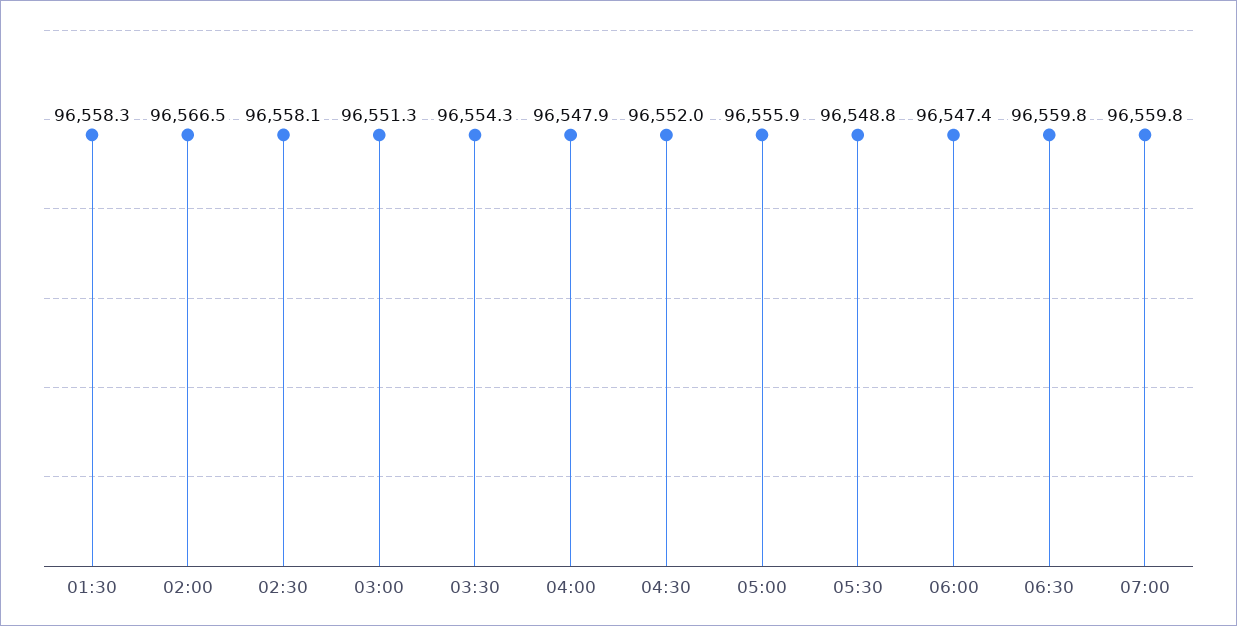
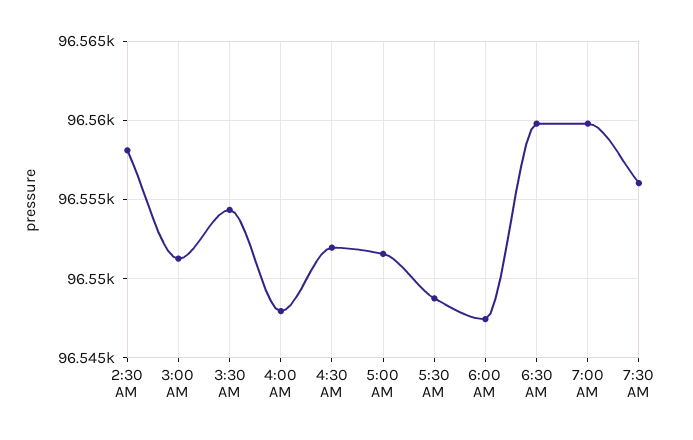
01:30: 96558.3 -> none
02:00: 96566.5 -> none
05:00: 96555.9 -> 96551.5
7:30 AM: none -> 96556

